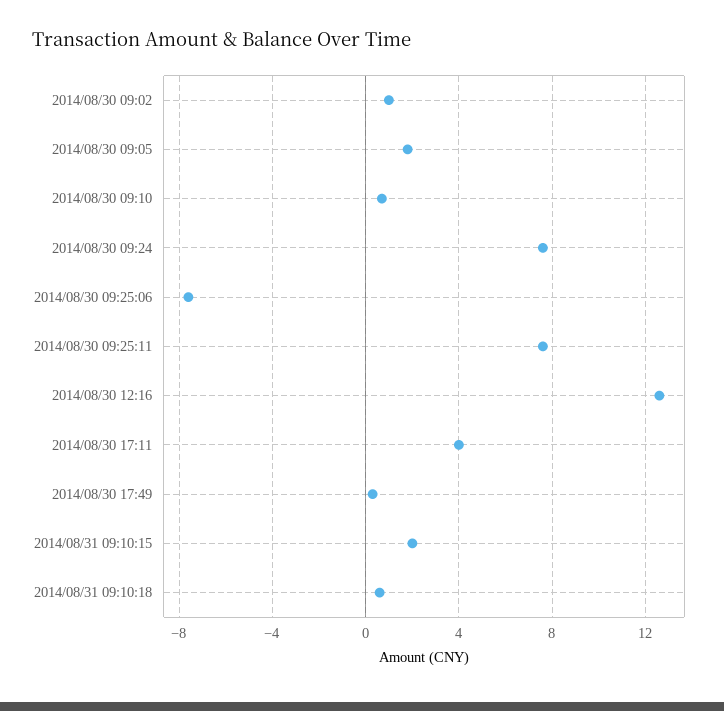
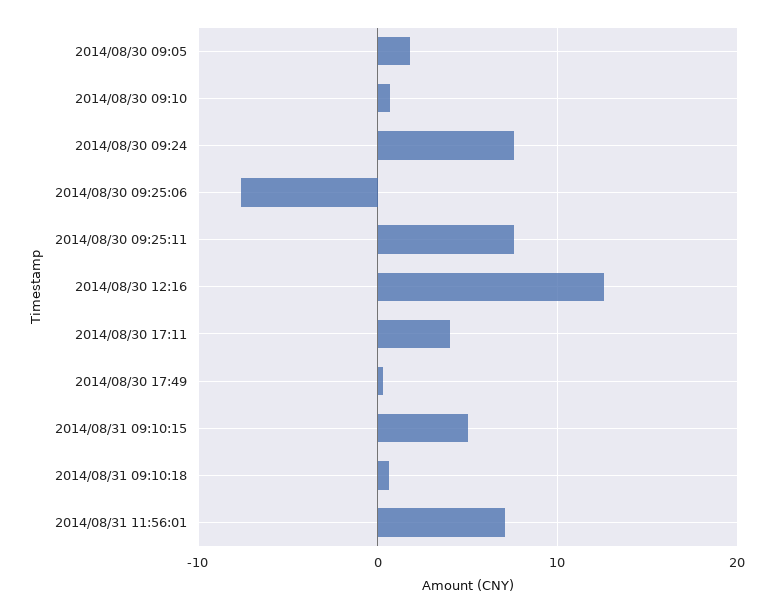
2014/08/30 09:02: 1 -> none
2014/08/31 09:10:15: 2 -> 5
2014/08/31 11:56:01: none -> 7

